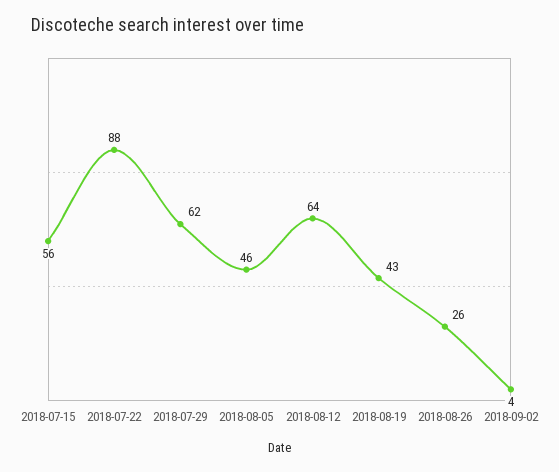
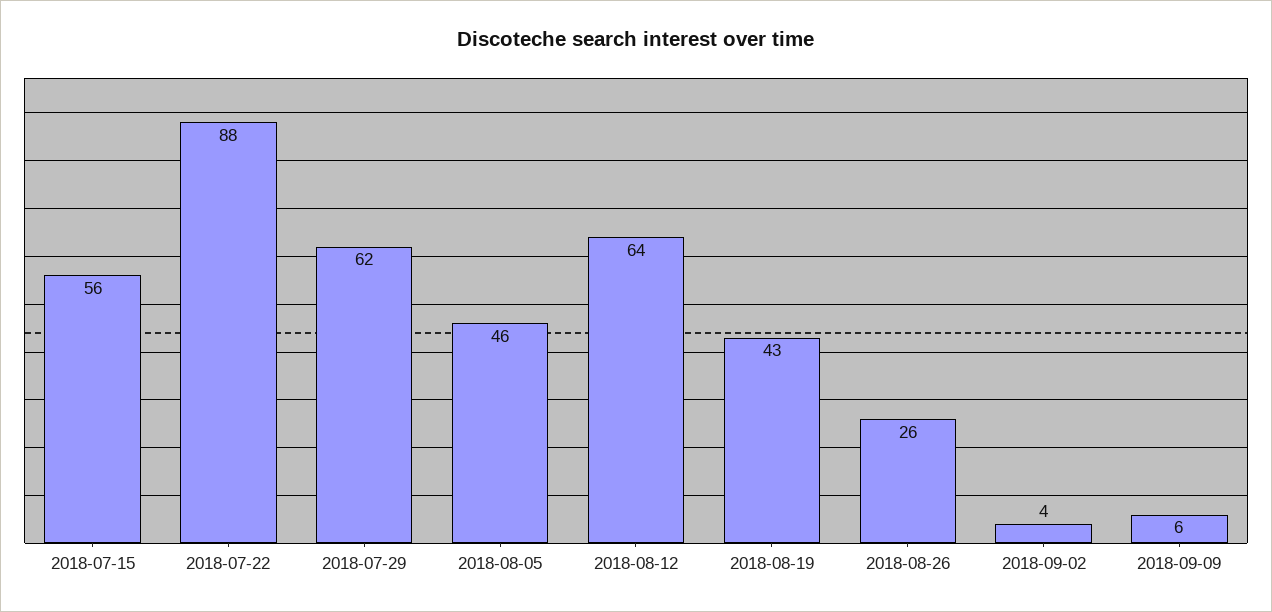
2018-09-09: none -> 6

